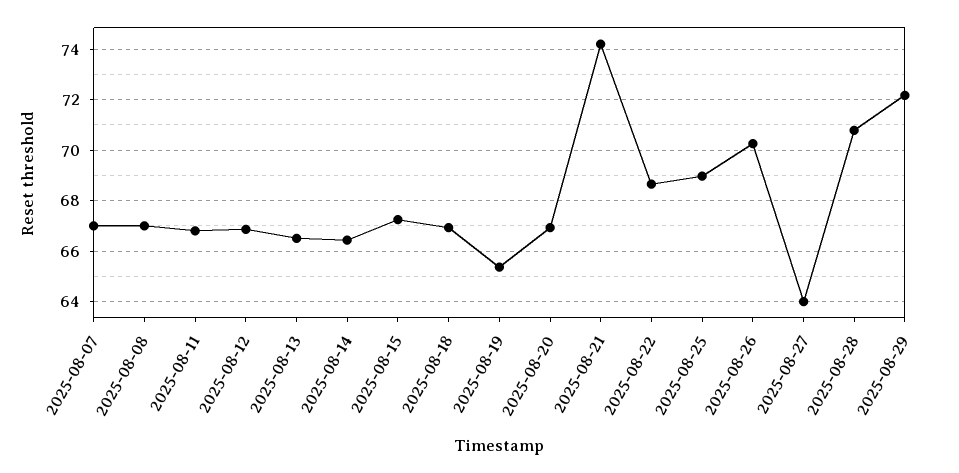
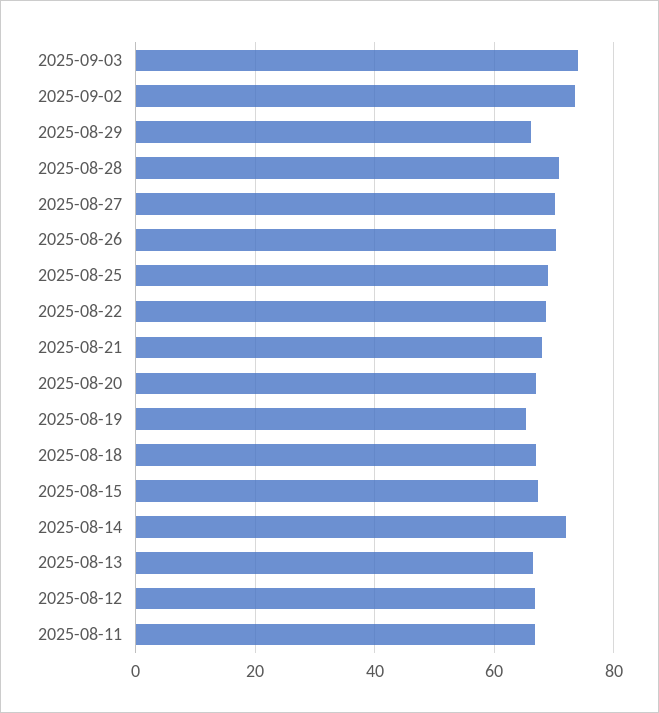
2025-08-07: 67 -> none
2025-08-08: 67 -> none
2025-08-14: 66.5 -> 72
2025-08-21: 74.25 -> 68
2025-08-27: 64 -> 70
2025-08-29: 72.25 -> 66
2025-09-03: none -> 74
2025-09-02: none -> 74

